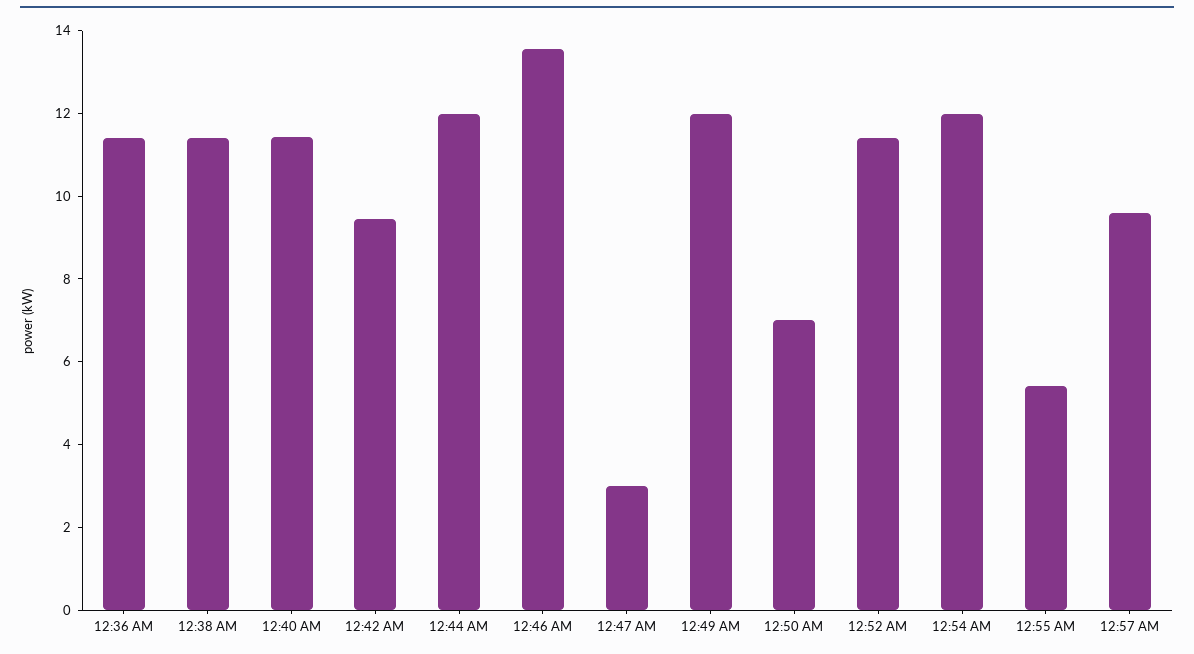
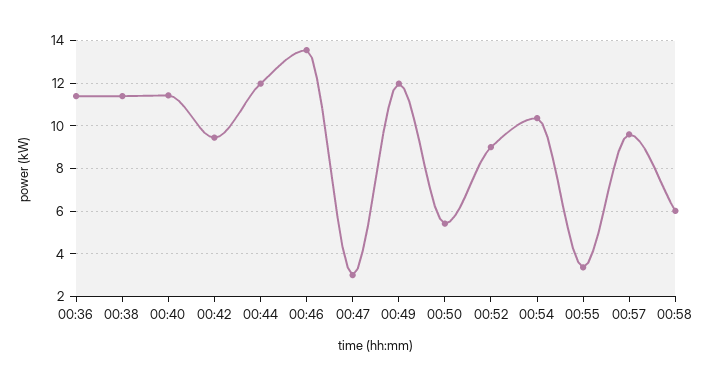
12:50 AM: 7 -> 5.5
12:52 AM: 11.5 -> 9
12:54 AM: 12 -> 10.5
12:55 AM: 5.5 -> 3.5
00:58: none -> 6

